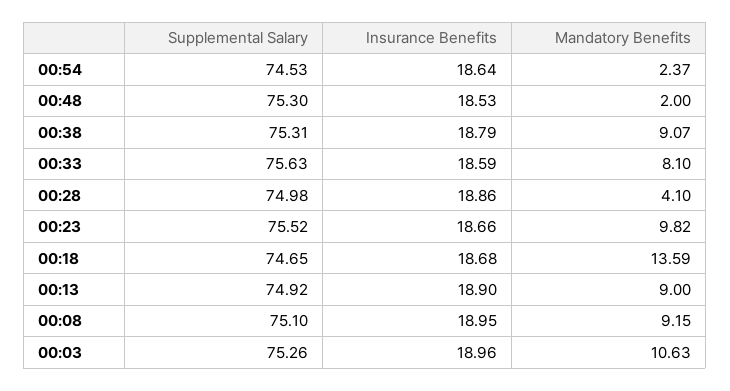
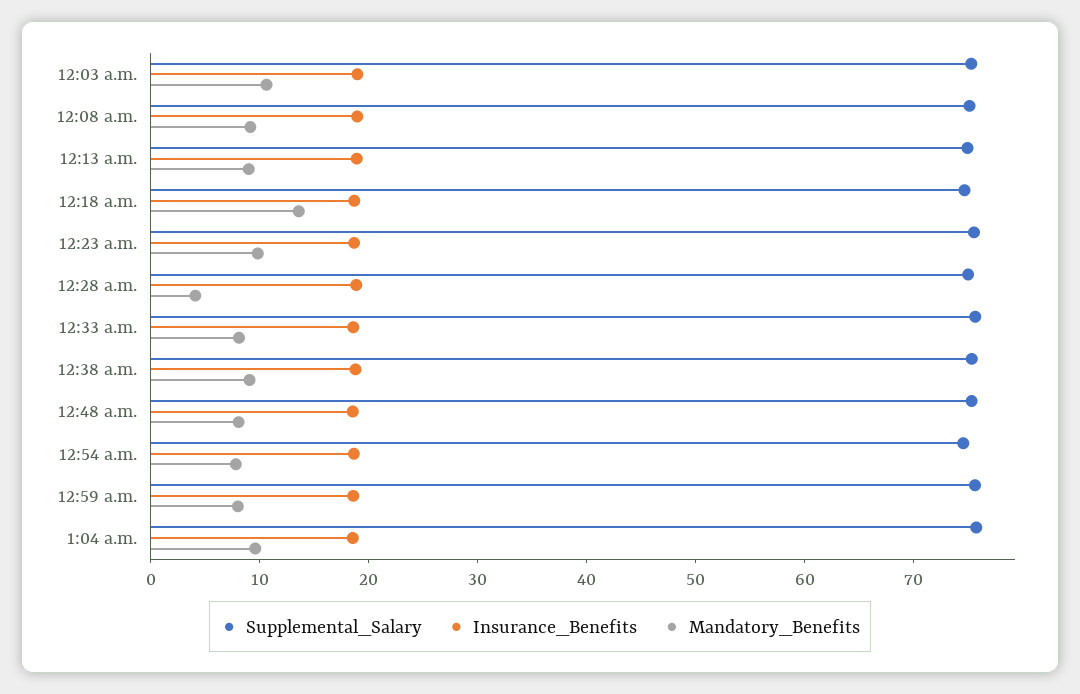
Mandatory Benefits, 00:54: 2.37 -> 8
Mandatory Benefits, 00:48: 2 -> 8
Supplemental Salary, 12:59 a.m.: none -> 76
Insurance Benefits, 12:59 a.m.: none -> 18
Mandatory Benefits, 12:59 a.m.: none -> 8
Supplemental Salary, 1:04 a.m.: none -> 76
Insurance Benefits, 1:04 a.m.: none -> 18
Mandatory Benefits, 1:04 a.m.: none -> 10

